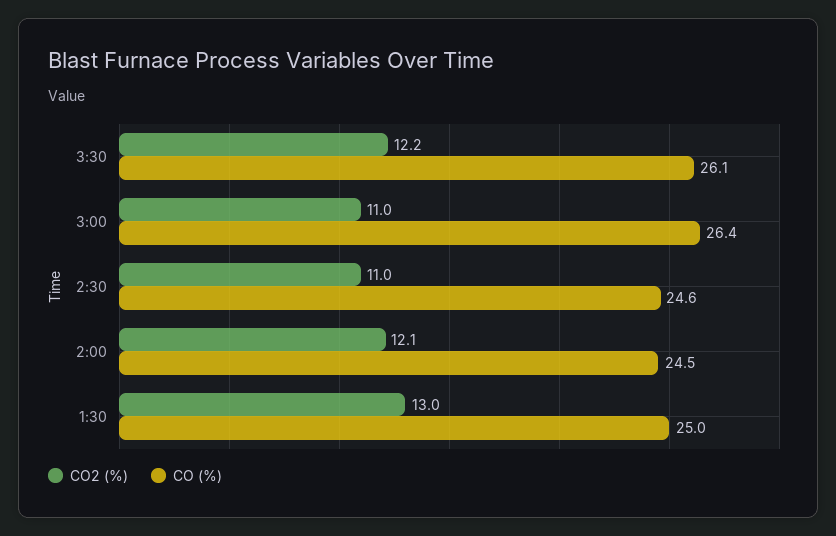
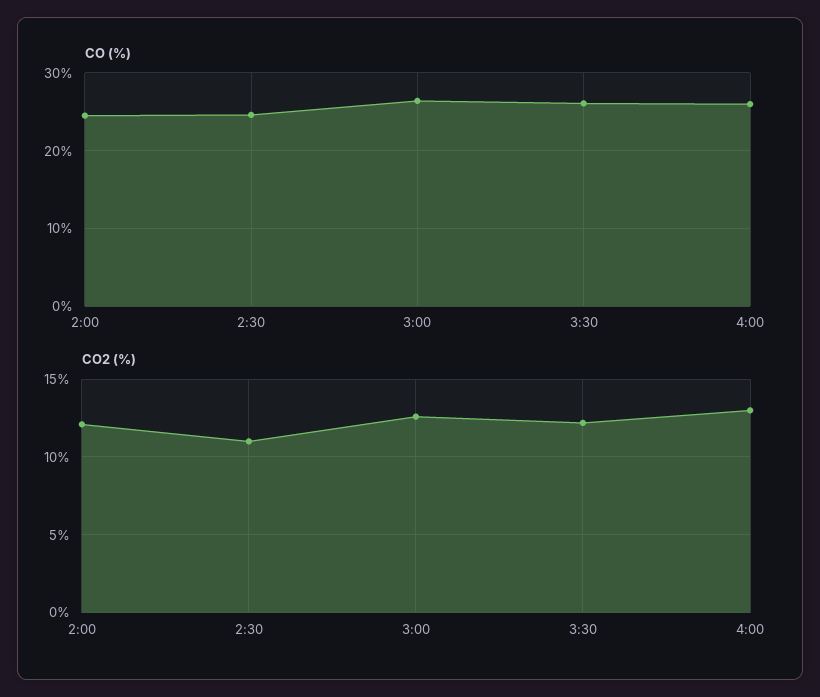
CO2 (%), 3:00: 11 -> 12.5
CO2 (%), 1:30: 13 -> none
CO (%), 1:30: 25 -> none
CO (%), 4:00: none -> 26
CO2 (%), 4:00: none -> 13

